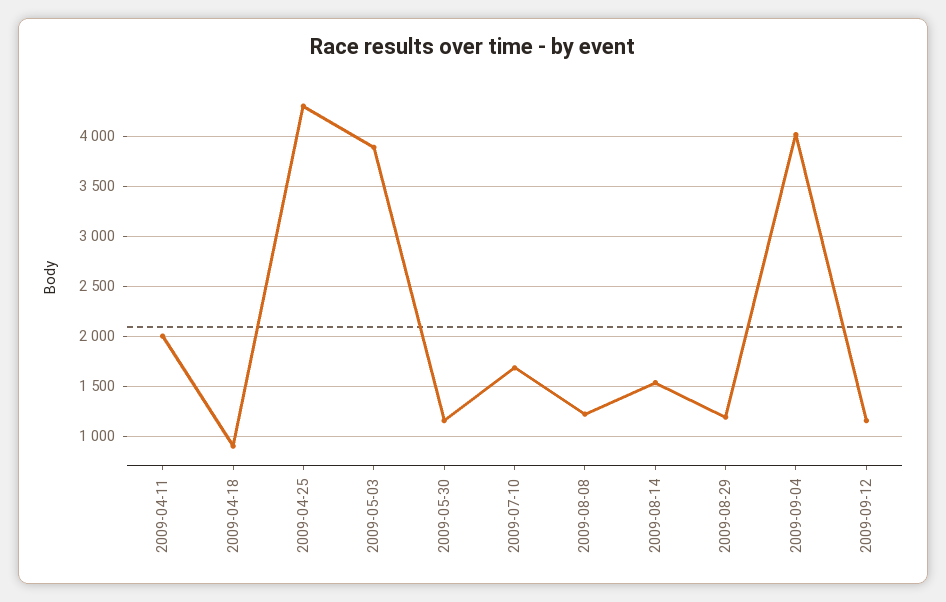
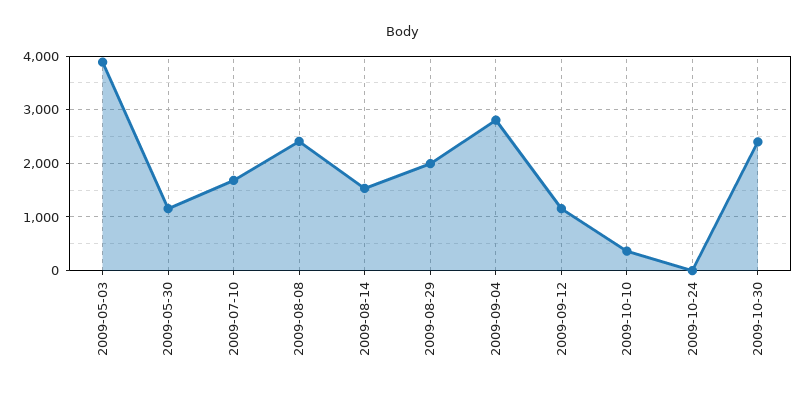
2009-04-11: 2000 -> none
2009-04-18: 900 -> none
2009-04-25: 4300 -> none
2009-08-08: 1200 -> 2400
2009-08-29: 1200 -> 2000
2009-09-04: 4000 -> 2800
2009-10-10: none -> 400
2009-10-24: none -> 0
2009-10-30: none -> 2400

